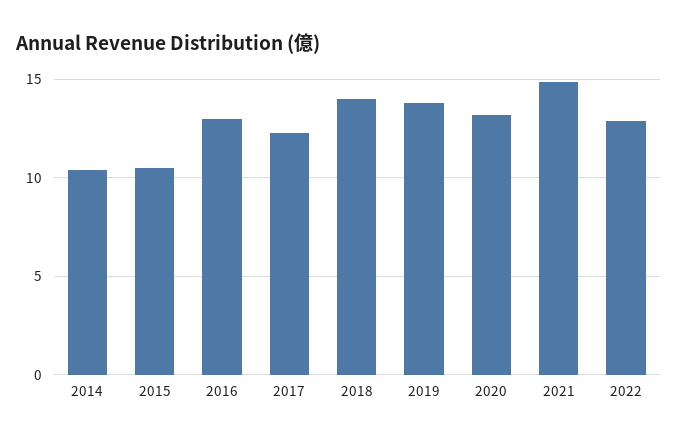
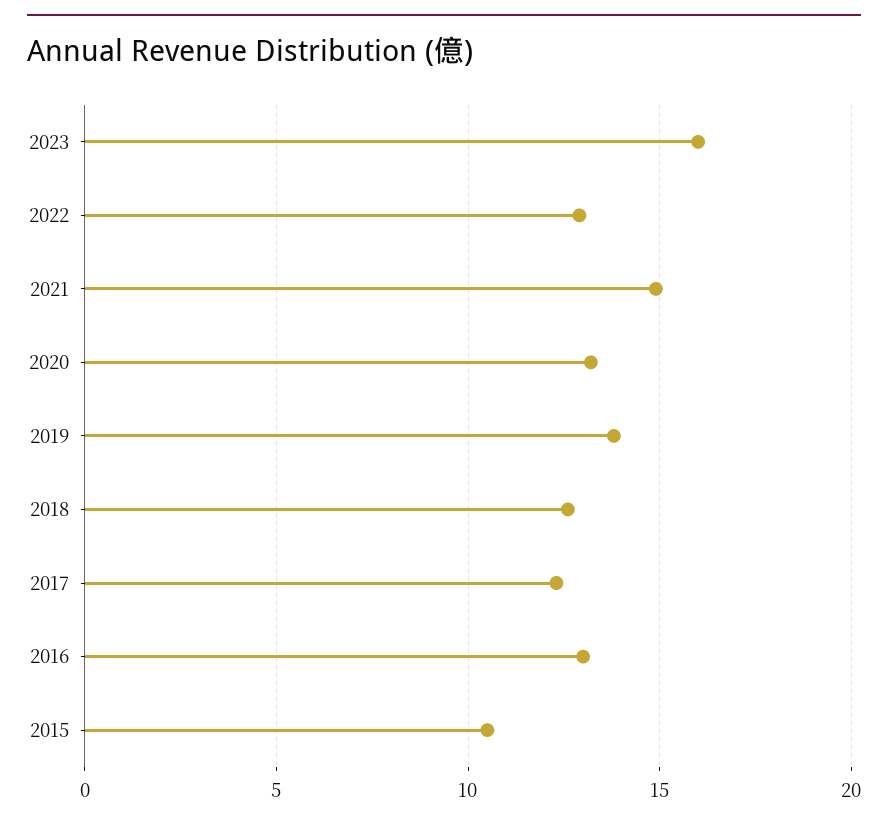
2014: 10.5 -> none
2018: 14 -> 12.5
2023: none -> 16

